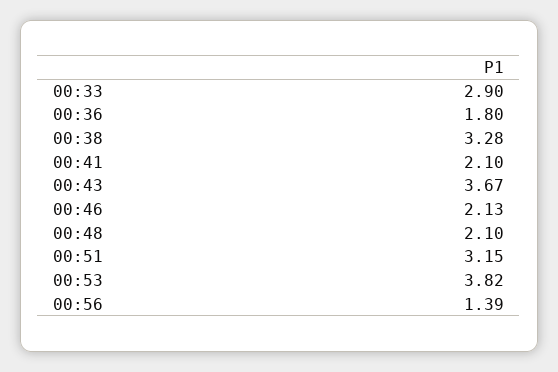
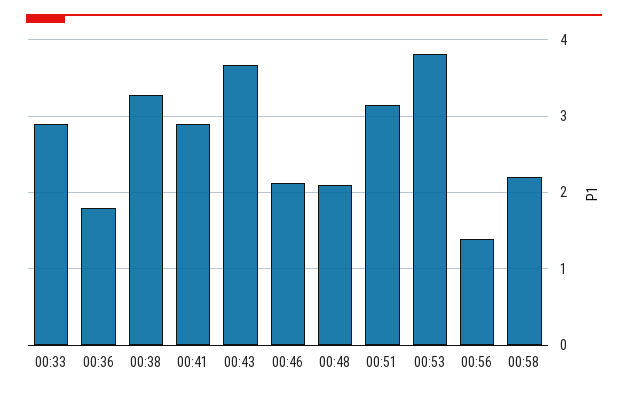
00:41: 2.1 -> 2.9
00:58: none -> 2.2

